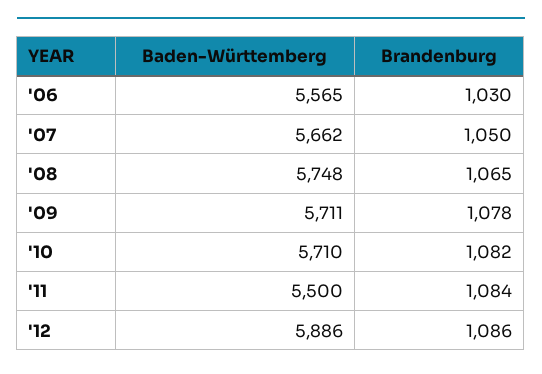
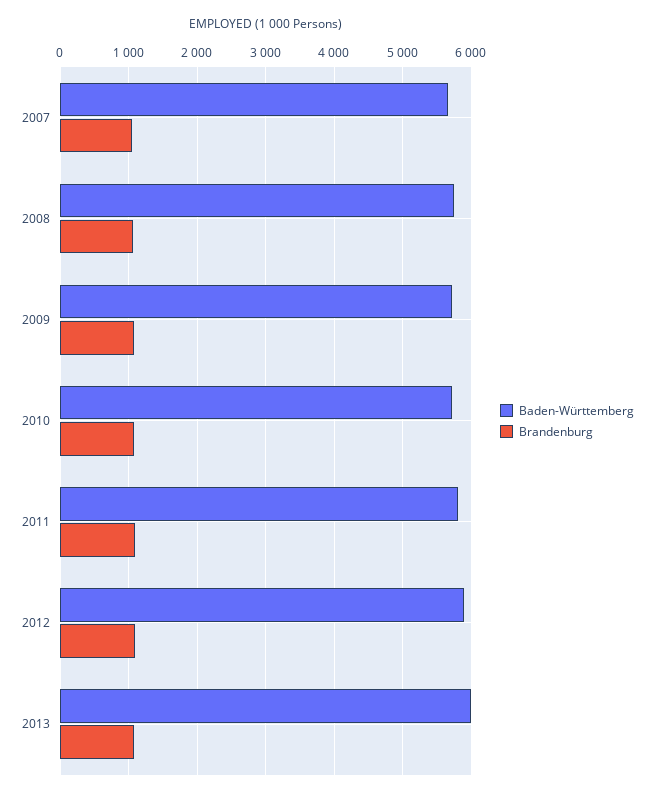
Baden-Württemberg, '06: 5565 -> none
Brandenburg, '06: 1030 -> none
Baden-Württemberg, '11: 5500 -> 5800
Baden-Württemberg, 2013: none -> 6000
Brandenburg, 2013: none -> 1100

